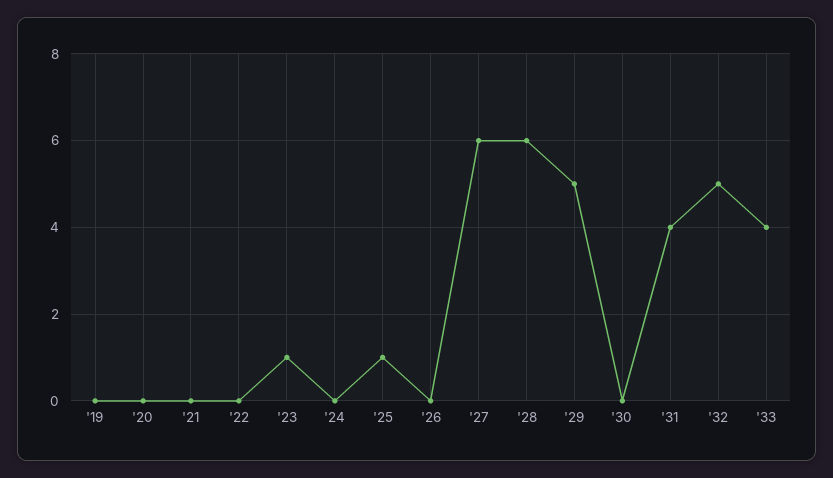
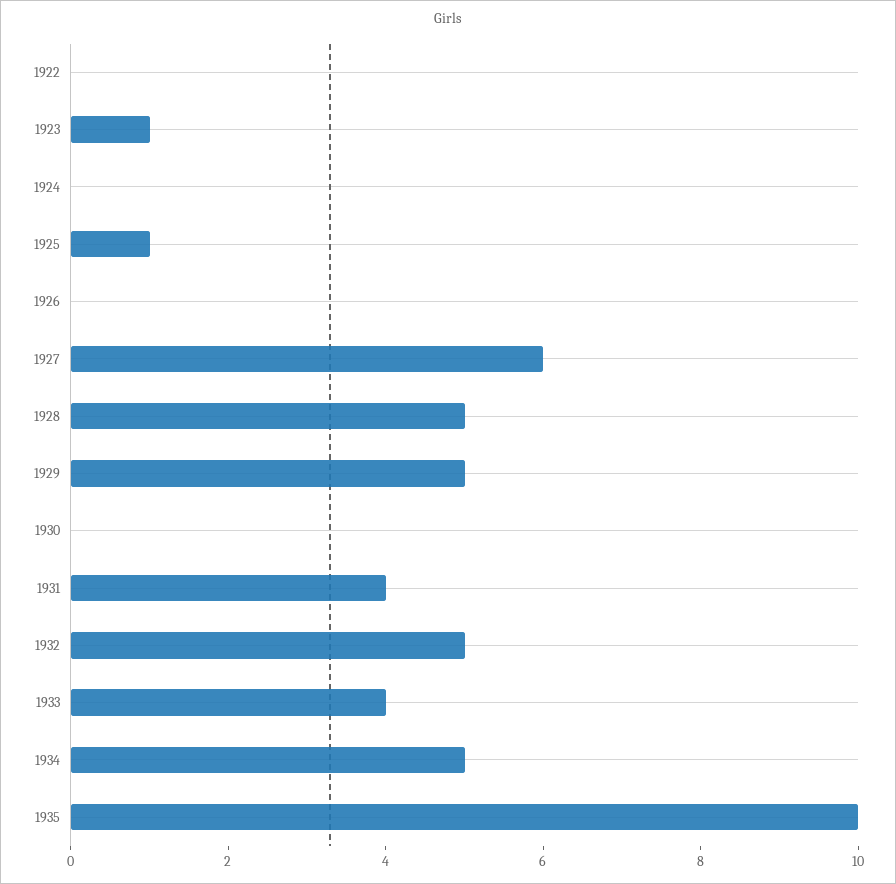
'19: 0 -> none
'20: 0 -> none
'21: 0 -> none
'28: 6 -> 5
1934: none -> 5
1935: none -> 10

